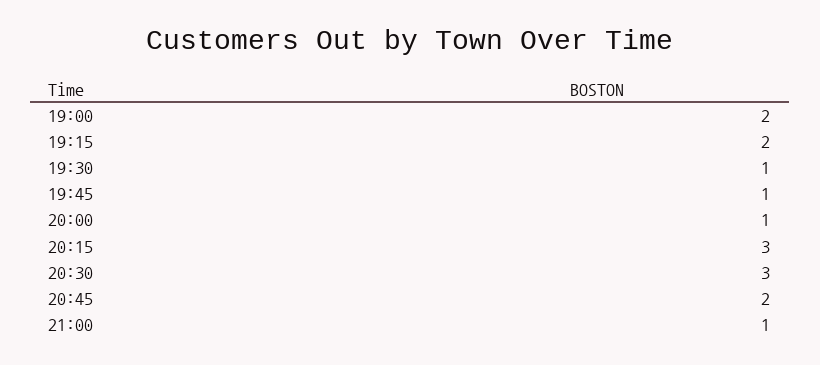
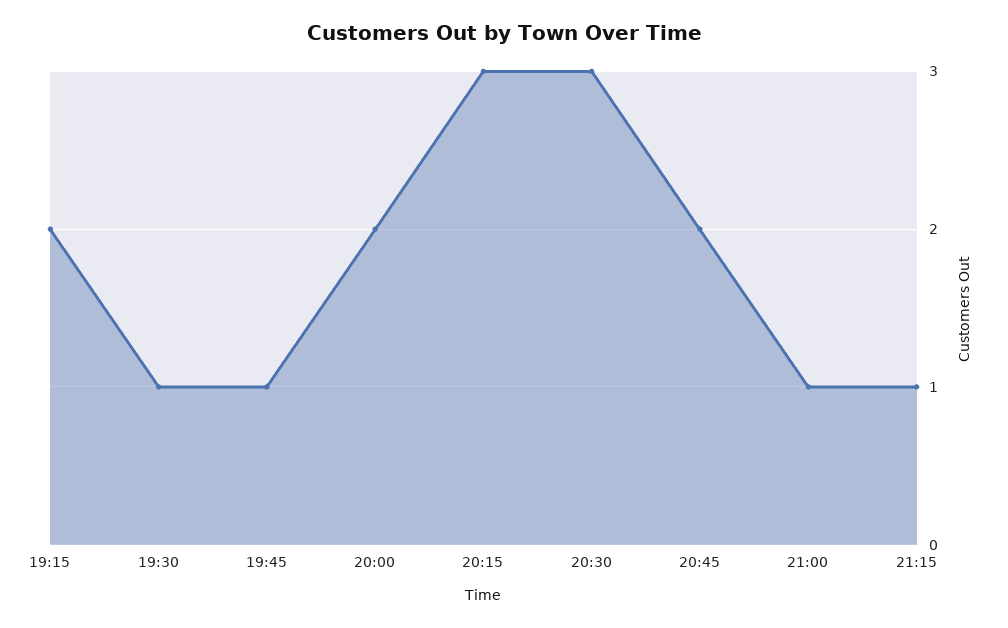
19:00: 2 -> none
20:00: 1 -> 2
21:15: none -> 1

